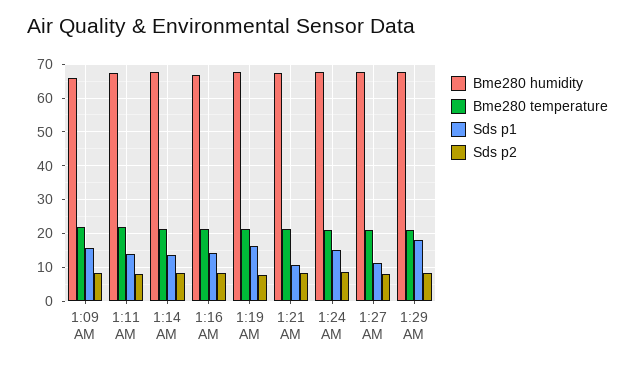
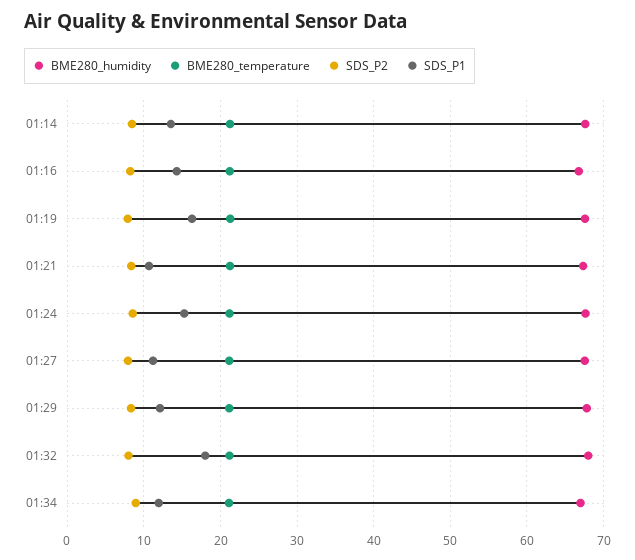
Bme280 humidity, 1:09 AM: 66 -> none
Bme280 temperature, 1:09 AM: 22 -> none
Sds p1, 1:09 AM: 16 -> none
Sds p2, 1:09 AM: 8 -> none
Bme280 humidity, 1:11 AM: 68 -> none
Bme280 temperature, 1:11 AM: 22 -> none
Sds p1, 1:11 AM: 14 -> none
Sds p2, 1:11 AM: 8 -> none
Sds p1, 1:29 AM: 18 -> 12
Bme280 humidity, 01:32: none -> 68
Bme280 temperature, 01:32: none -> 21
Sds p2, 01:32: none -> 8
Sds p1, 01:32: none -> 18
Bme280 humidity, 01:34: none -> 67
Bme280 temperature, 01:34: none -> 21
Sds p2, 01:34: none -> 9
Sds p1, 01:34: none -> 12

